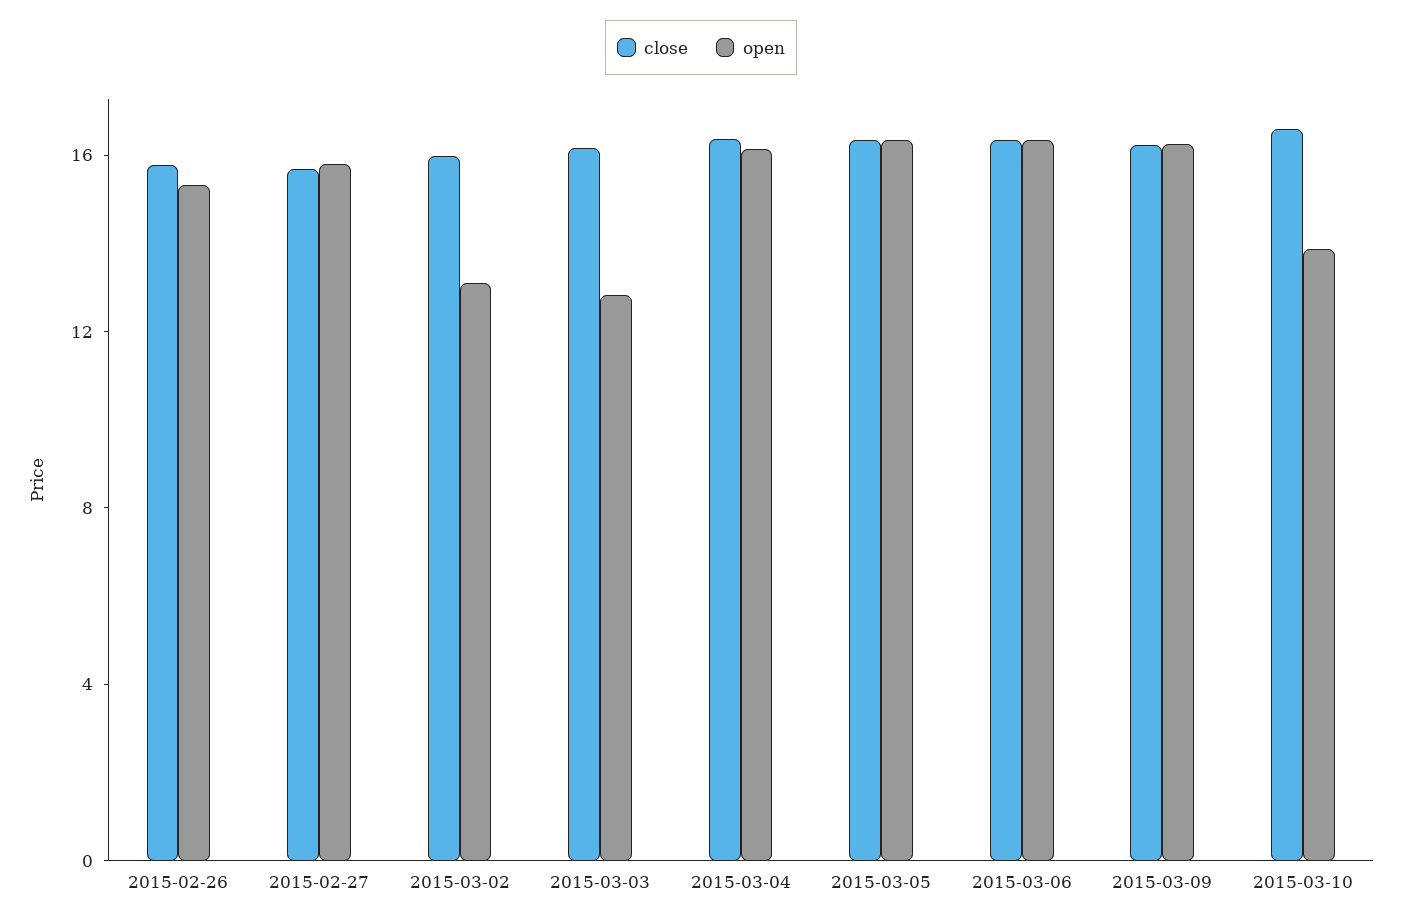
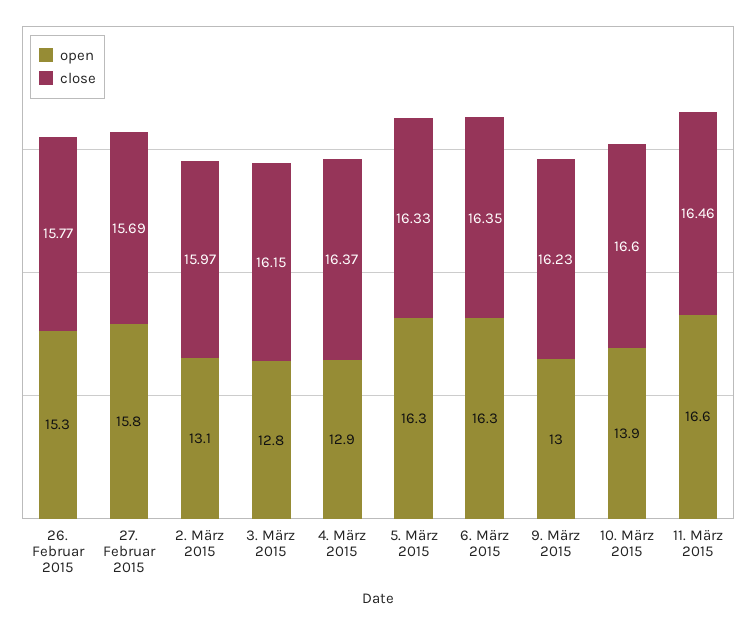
open, 2015-03-04: 16 -> 12.9
open, 2015-03-09: 16 -> 13
open, 11. März 2015: none -> 16.6
close, 11. März 2015: none -> 16.46

